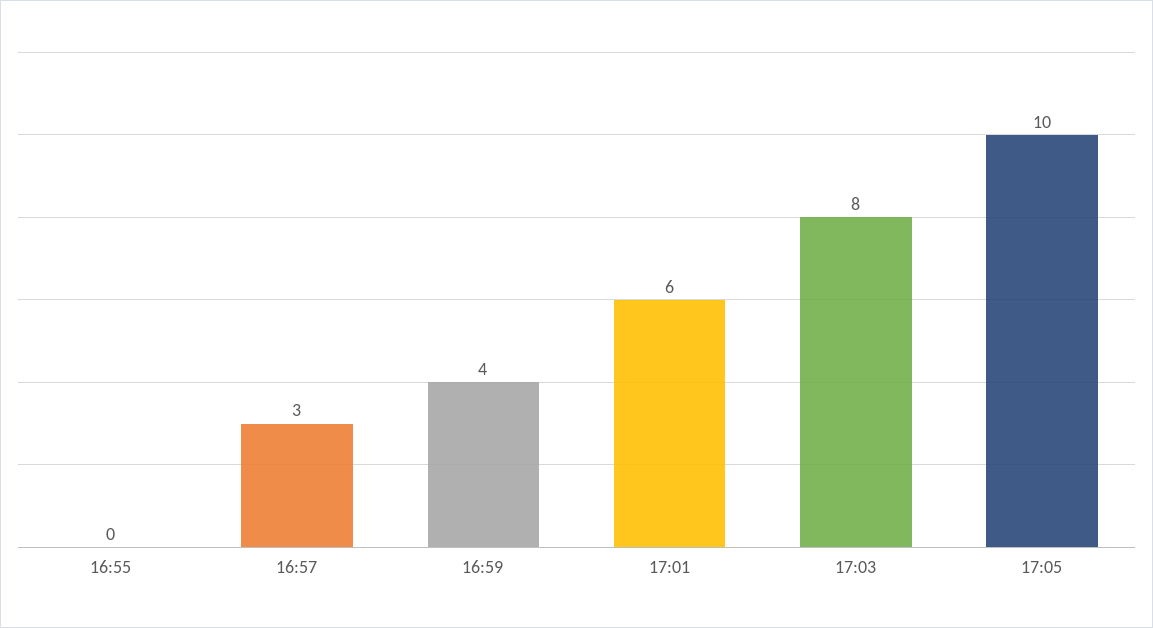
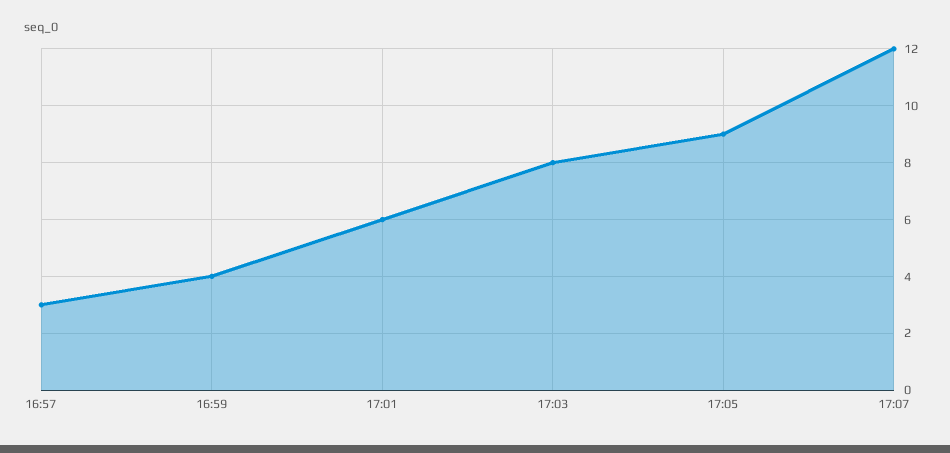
16:55: 0 -> none
17:05: 10 -> 9
17:07: none -> 12

